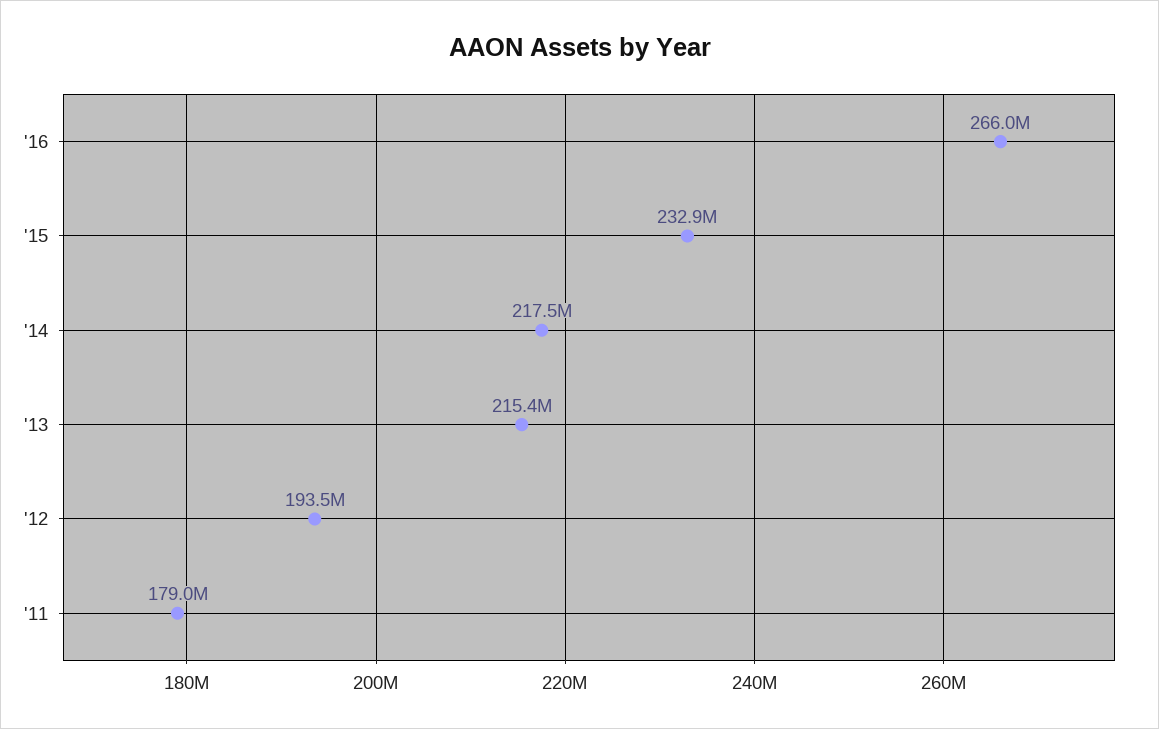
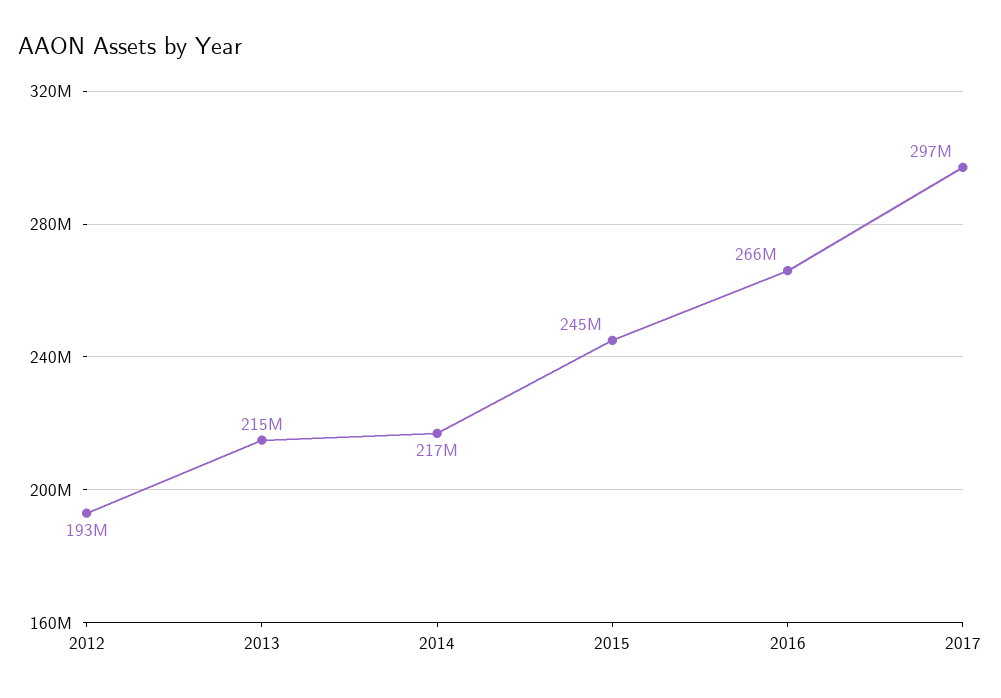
'15: 232900000 -> 245000000
'11: 179000000 -> none
2017: none -> 297000000

